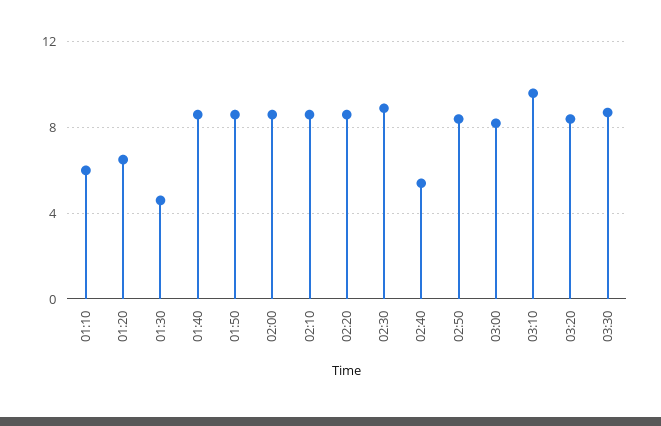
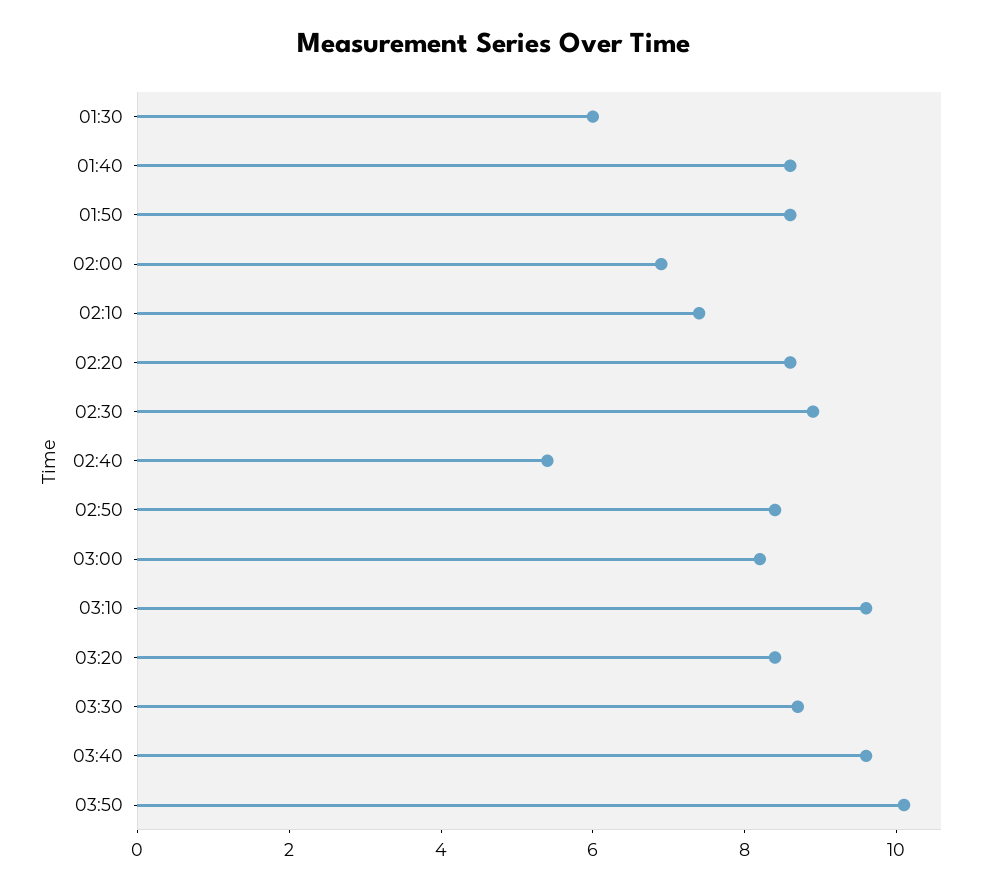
01:10: 6 -> none
01:20: 6.5 -> none
01:30: 4.5 -> 6
02:00: 8.5 -> 7
02:10: 8.5 -> 7.5
03:40: none -> 9.5
03:50: none -> 10

